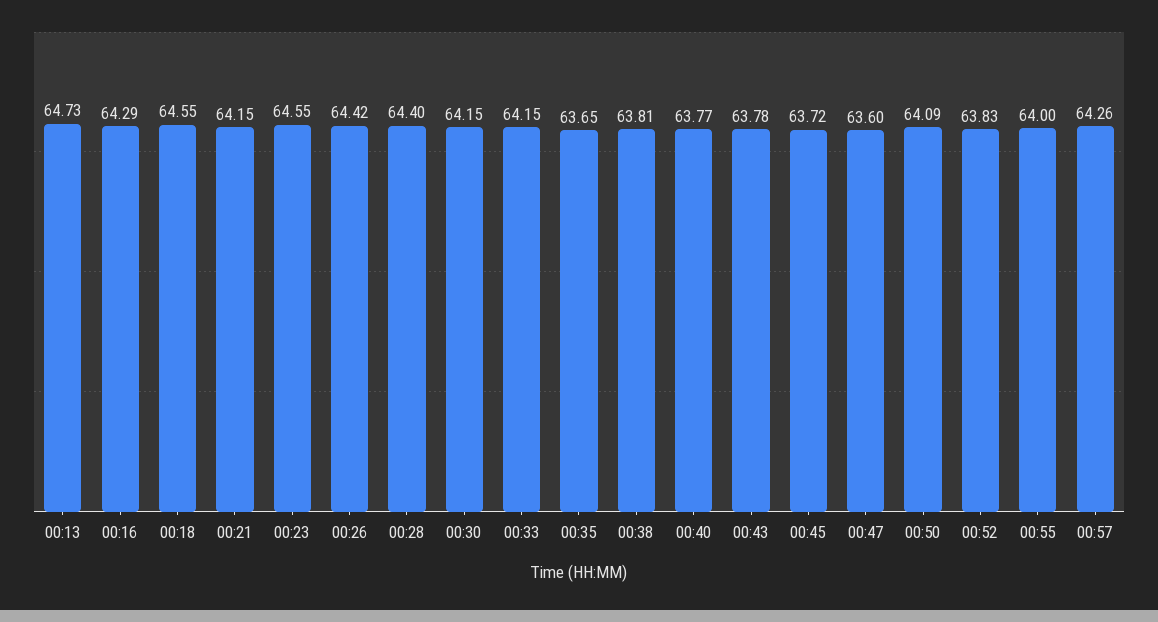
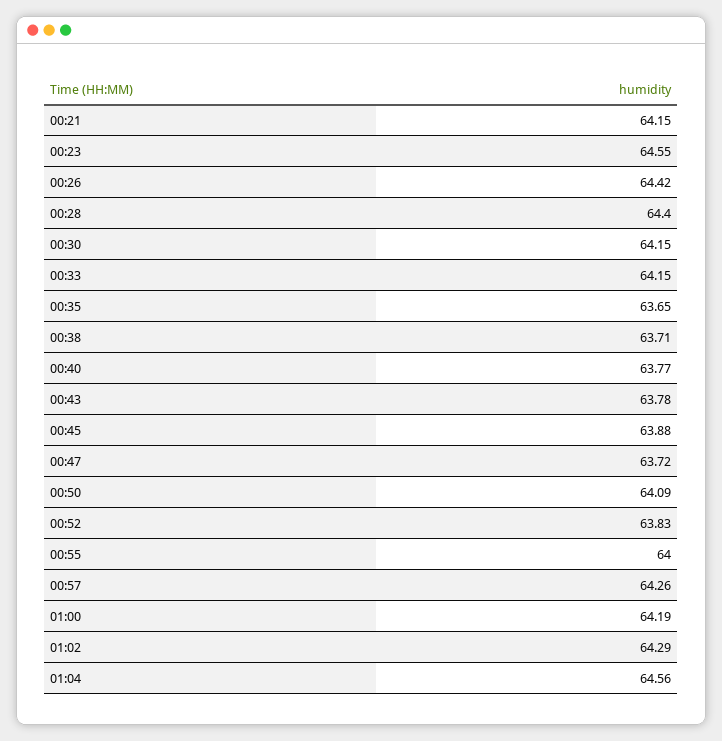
00:13: 64.73 -> none
00:16: 64.29 -> none
00:18: 64.55 -> none
00:38: 63.81 -> 63.71
00:45: 63.72 -> 63.88
00:47: 63.6 -> 63.72
01:00: none -> 64.19
01:02: none -> 64.29
01:04: none -> 64.56

